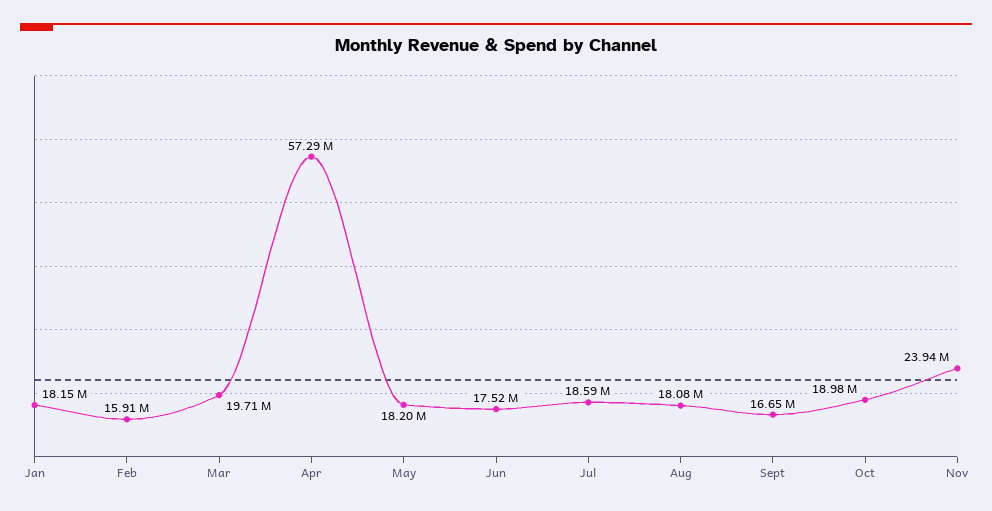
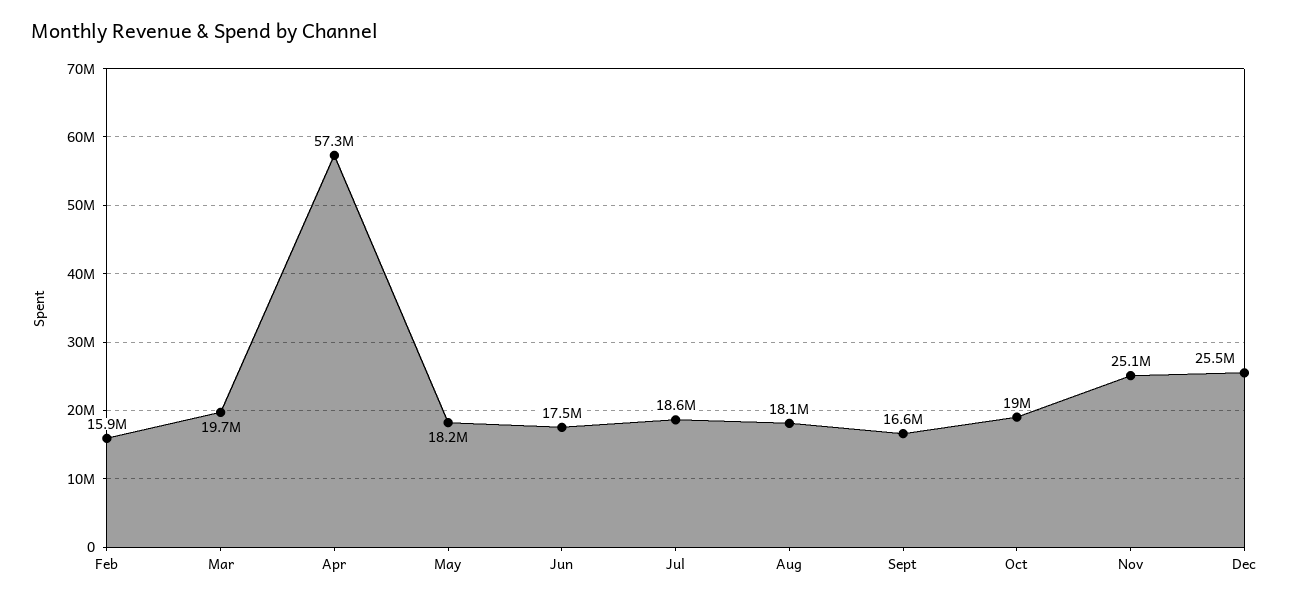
Jan: 18150000 -> none
Nov: 23940000 -> 25100000
Dec: none -> 25500000

